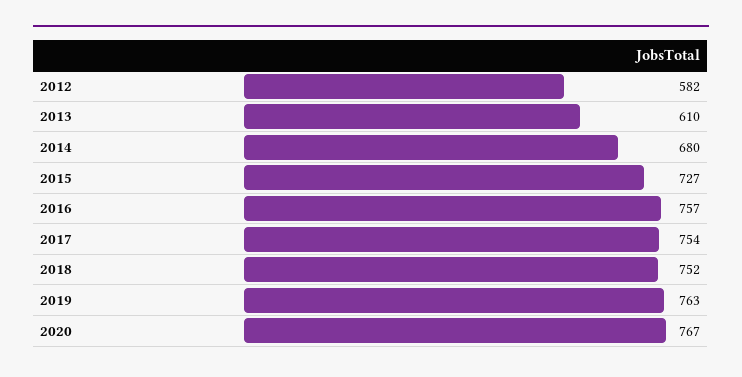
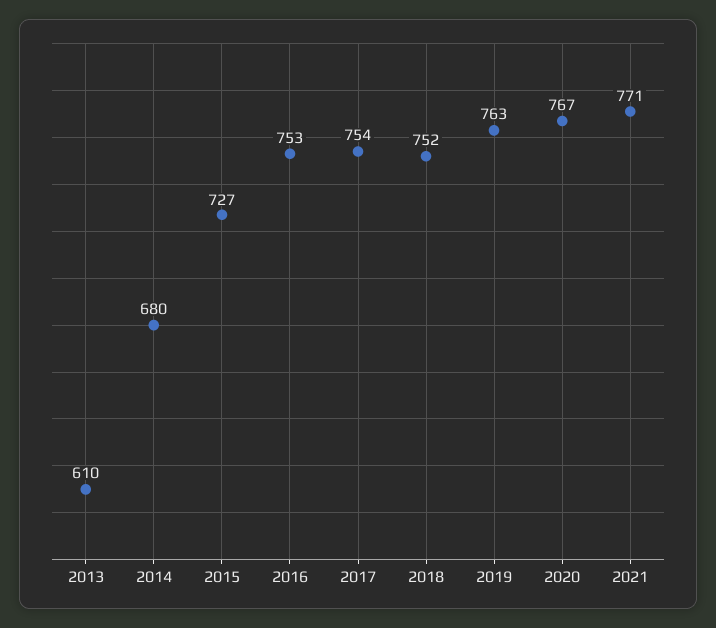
2012: 582 -> none
2016: 757 -> 753
2021: none -> 771

